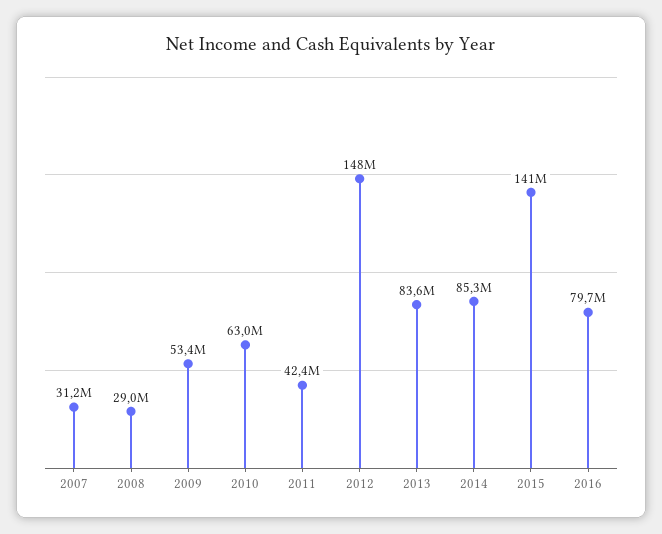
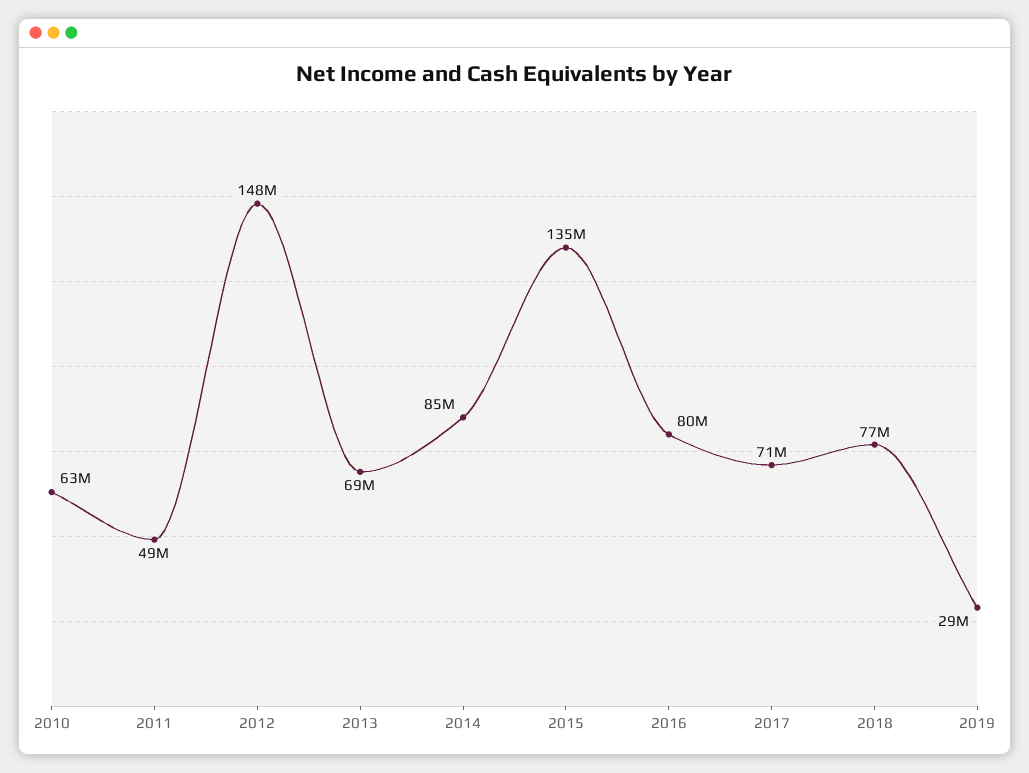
2007: 31200000 -> none
2008: 29000000 -> none
2009: 53400000 -> none
2011: 42400000 -> 49000000
2013: 83600000 -> 69000000
2015: 141000000 -> 135000000
2017: none -> 71000000
2018: none -> 77000000
2019: none -> 29000000

